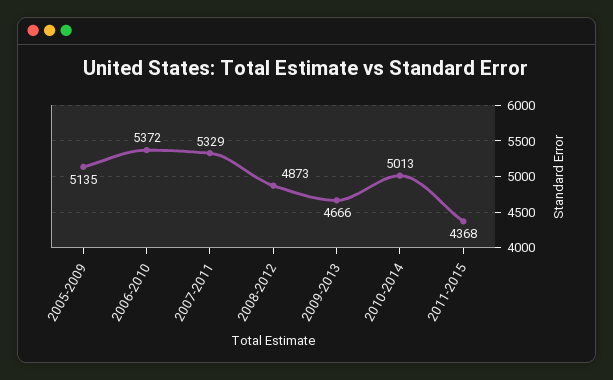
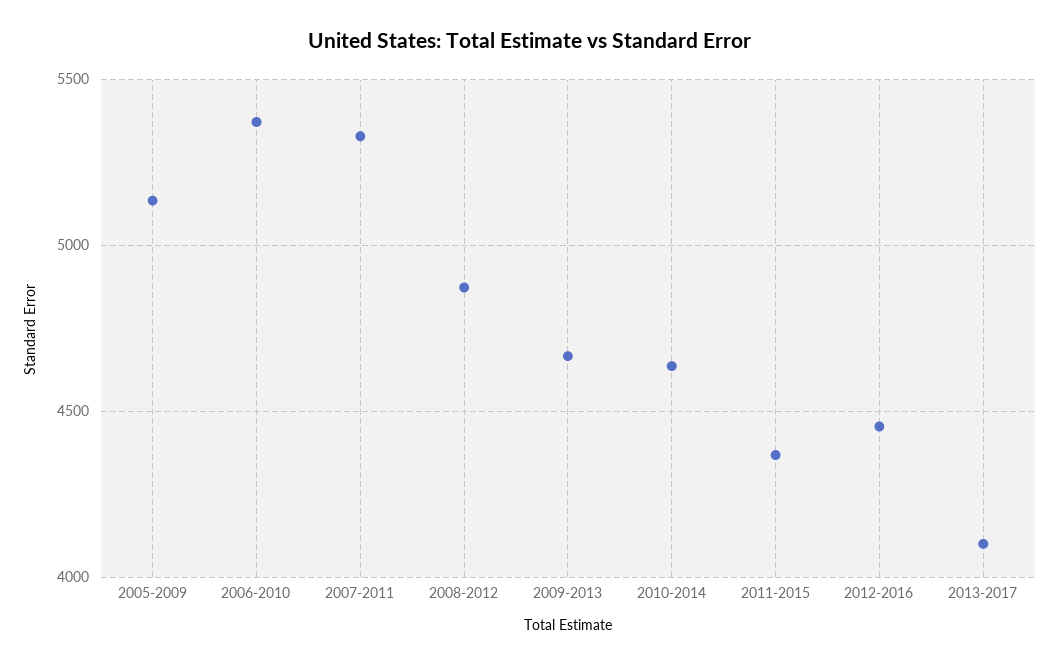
2010-2014: 5013 -> 4650
2012-2016: none -> 4450
2013-2017: none -> 4100

